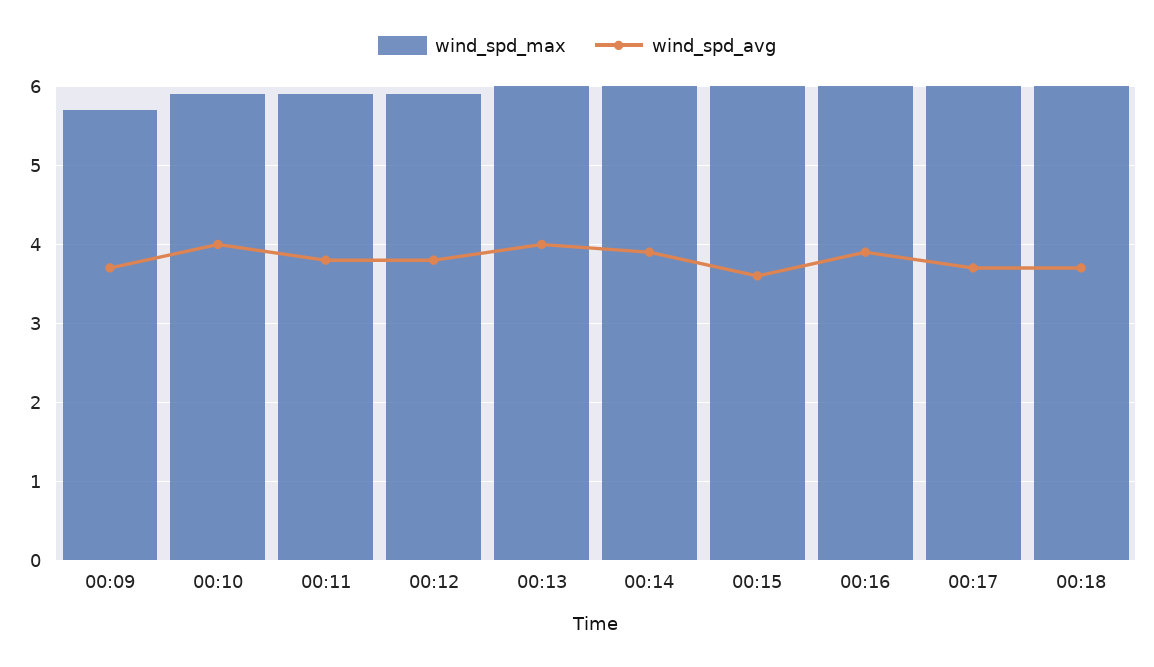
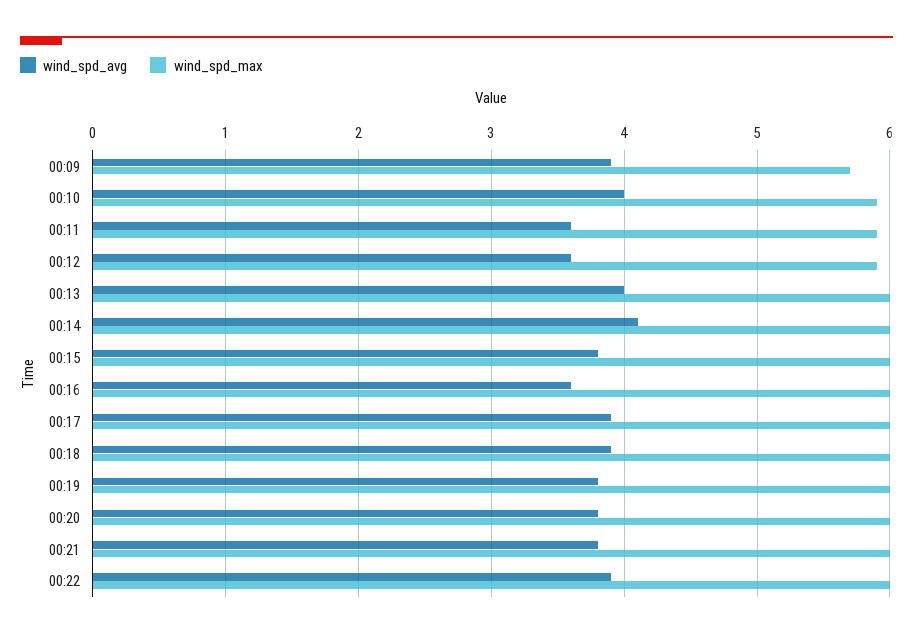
wind_spd_avg, 00:09: 3.7 -> 3.9
wind_spd_avg, 00:11: 3.8 -> 3.6
wind_spd_avg, 00:12: 3.8 -> 3.6
wind_spd_avg, 00:14: 3.9 -> 4.1
wind_spd_avg, 00:15: 3.6 -> 3.8
wind_spd_avg, 00:16: 3.9 -> 3.6
wind_spd_avg, 00:17: 3.7 -> 3.9
wind_spd_avg, 00:18: 3.7 -> 3.9
wind_spd_avg, 00:19: none -> 3.8
wind_spd_max, 00:19: none -> 6
wind_spd_avg, 00:20: none -> 3.8
wind_spd_max, 00:20: none -> 6
wind_spd_avg, 00:21: none -> 3.8
wind_spd_max, 00:21: none -> 6
wind_spd_avg, 00:22: none -> 3.9
wind_spd_max, 00:22: none -> 6

